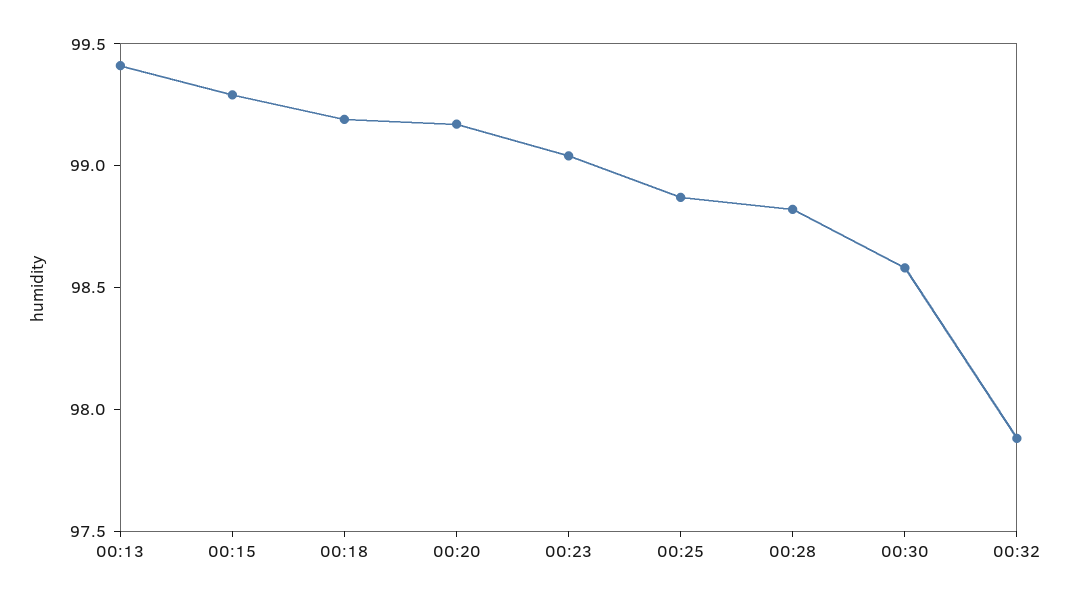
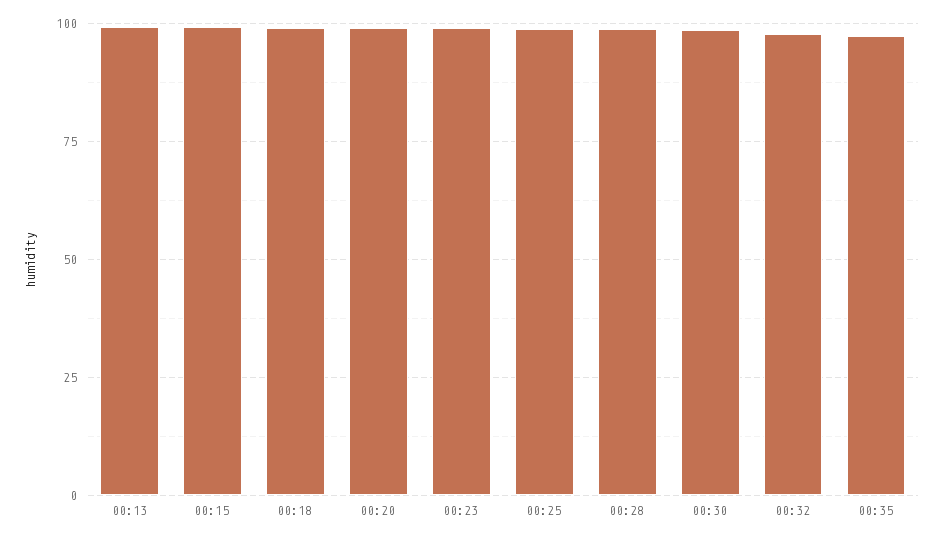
00:35: none -> 97.5

